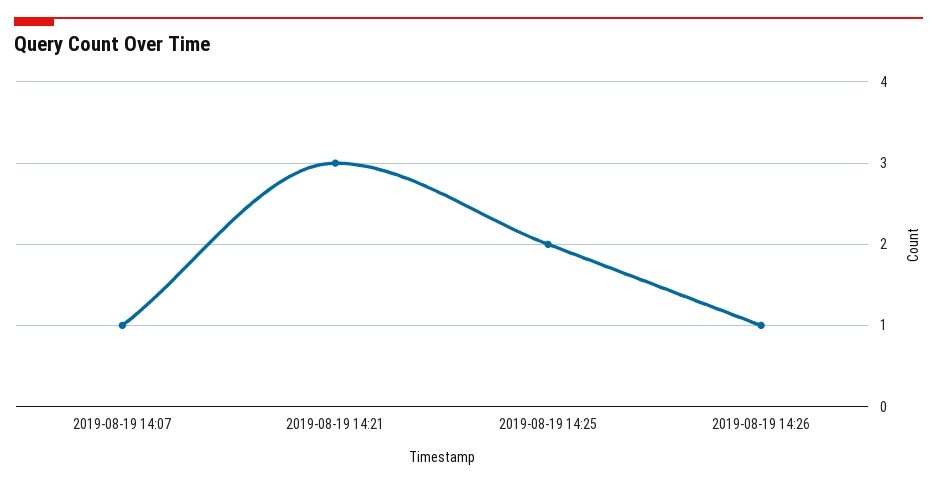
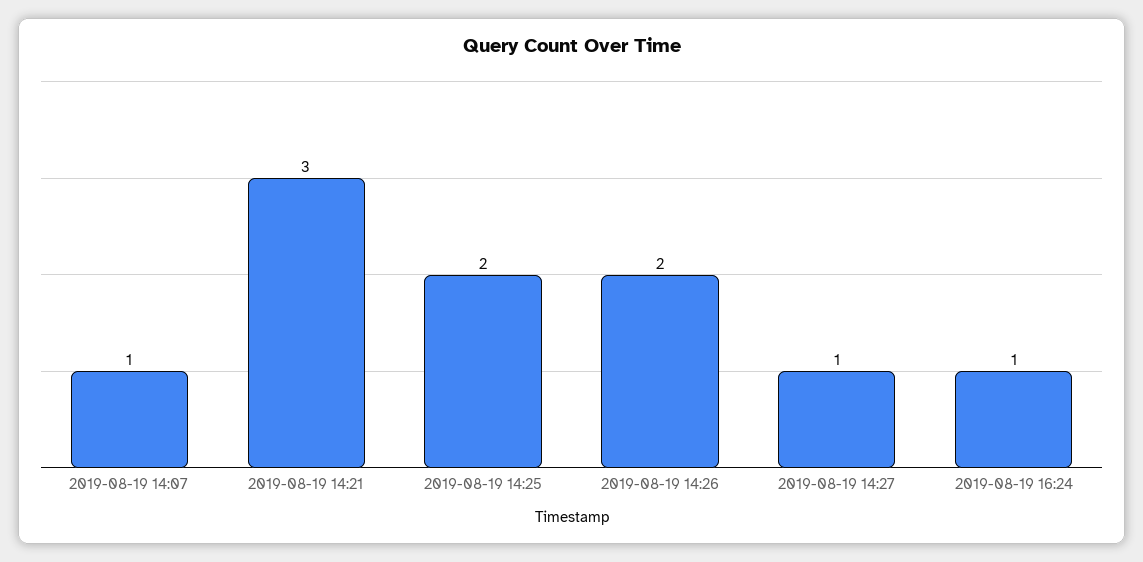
2019-08-19 14:26: 1 -> 2
2019-08-19 14:27: none -> 1
2019-08-19 16:24: none -> 1

